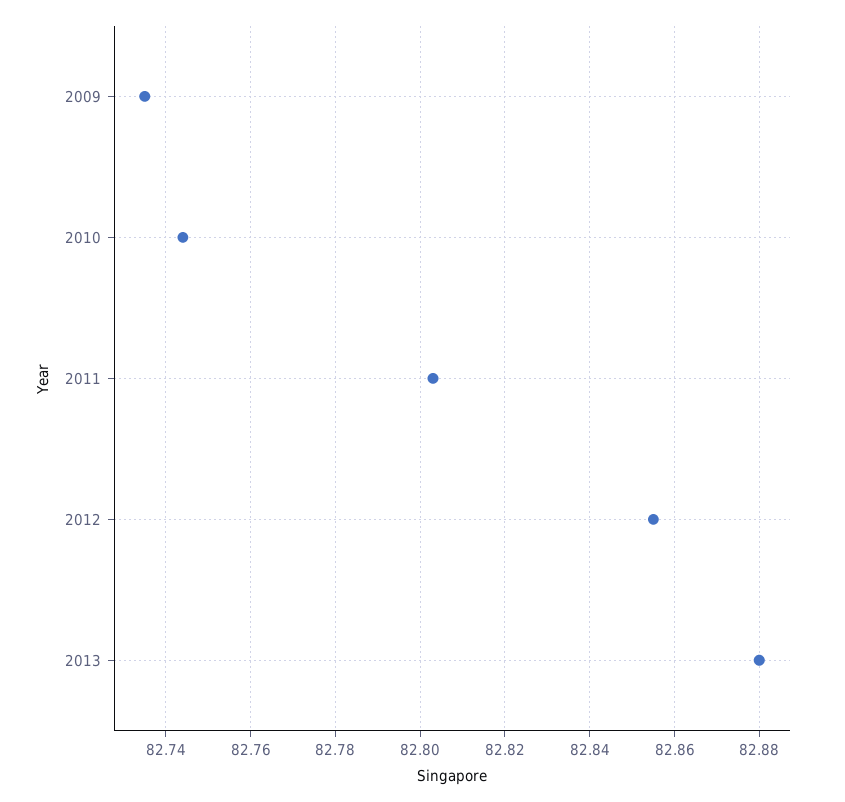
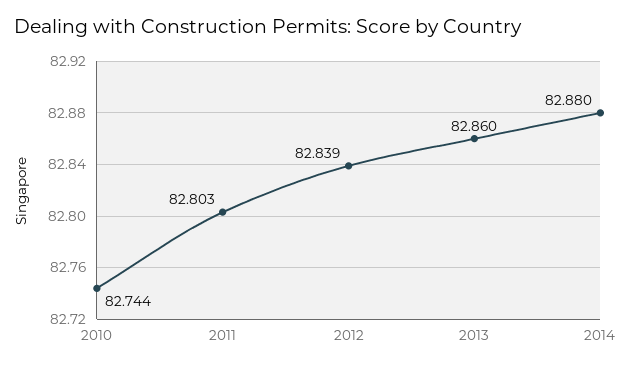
2009: 82.735 -> none
2012: 82.855 -> 82.839
2013: 82.88 -> 82.86
2014: none -> 82.88

